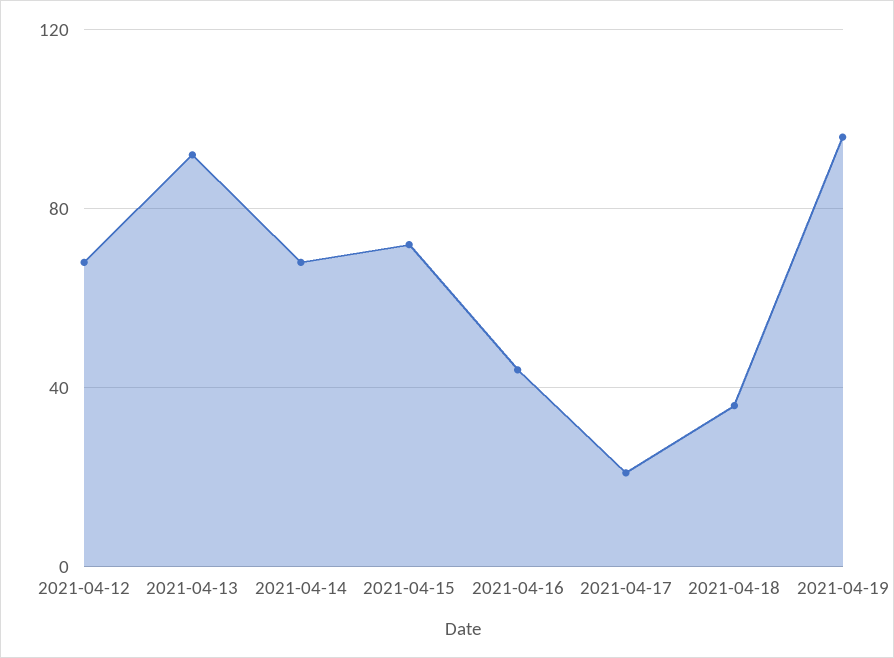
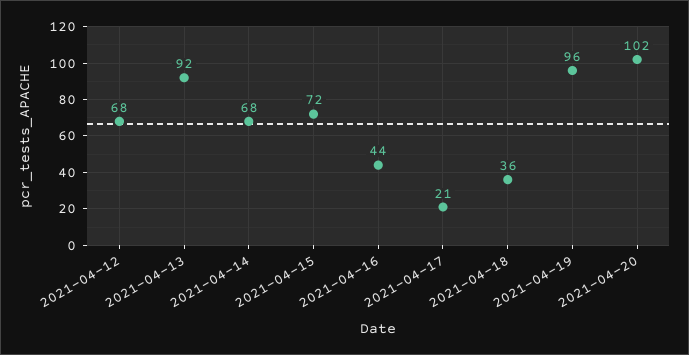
2021-04-20: none -> 102

